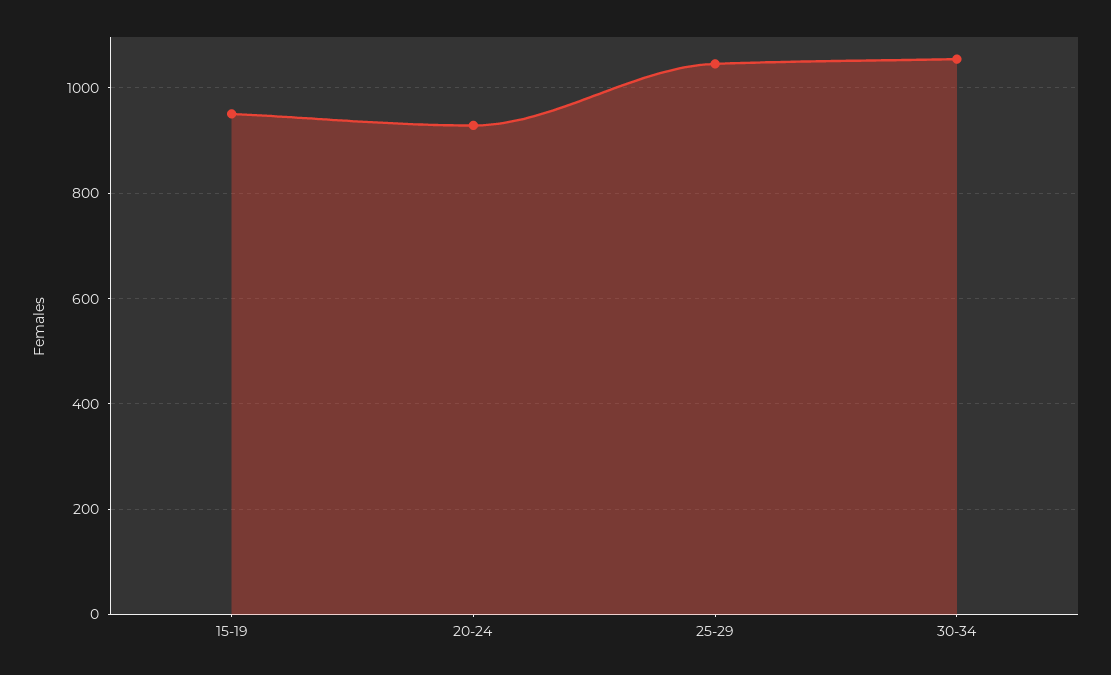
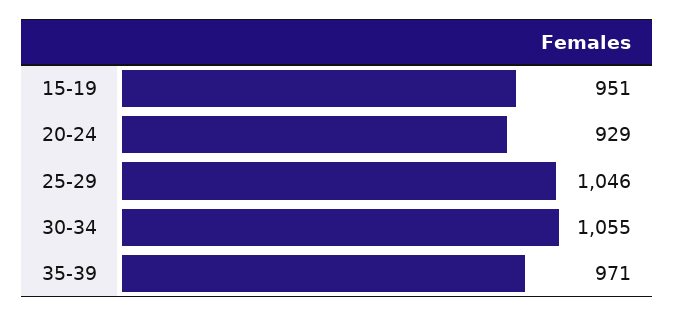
35-39: none -> 971

